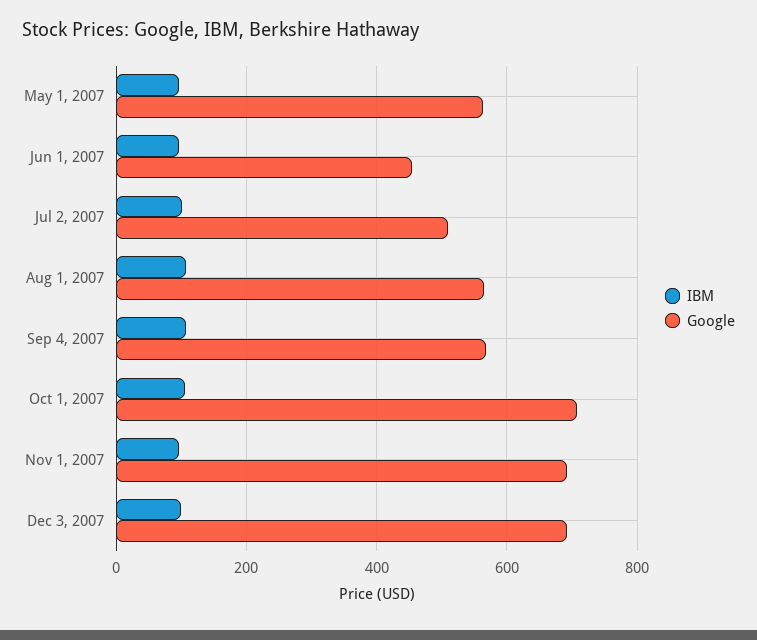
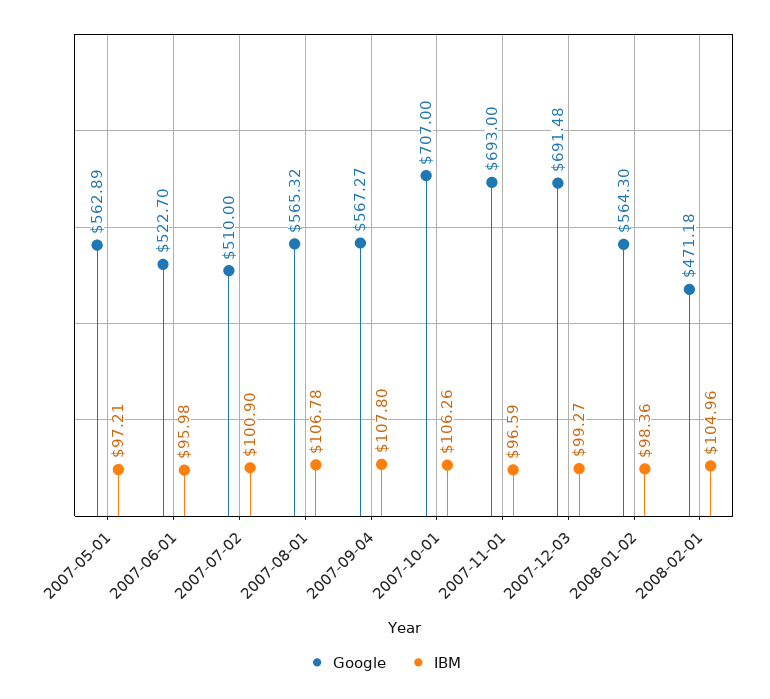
Google, Jun 1, 2007: 460 -> 522.7
Google, 2008-01-02: none -> 564.3
IBM, 2008-01-02: none -> 98.36
Google, 2008-02-01: none -> 471.18
IBM, 2008-02-01: none -> 104.96

